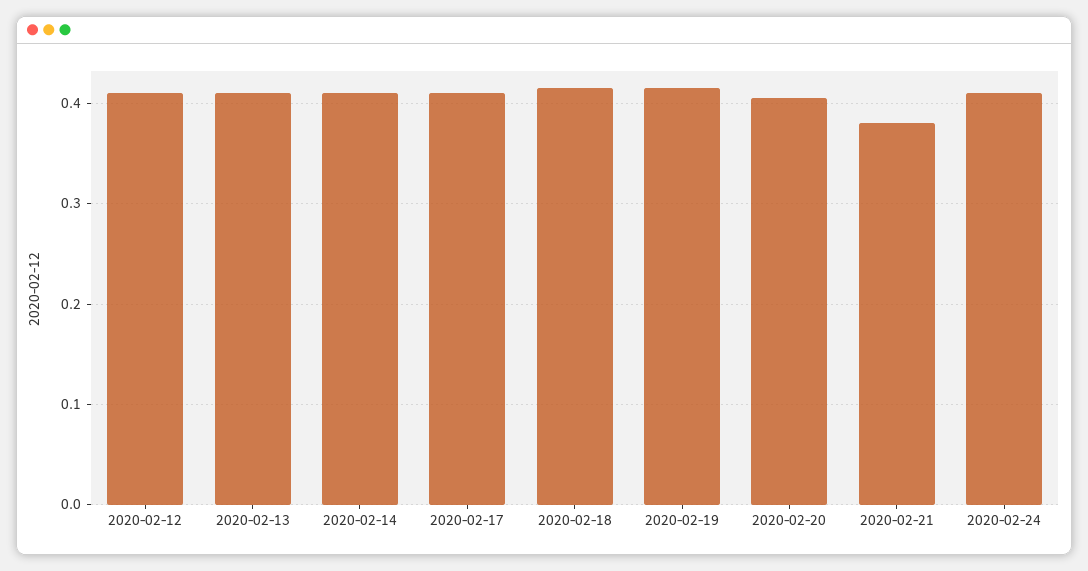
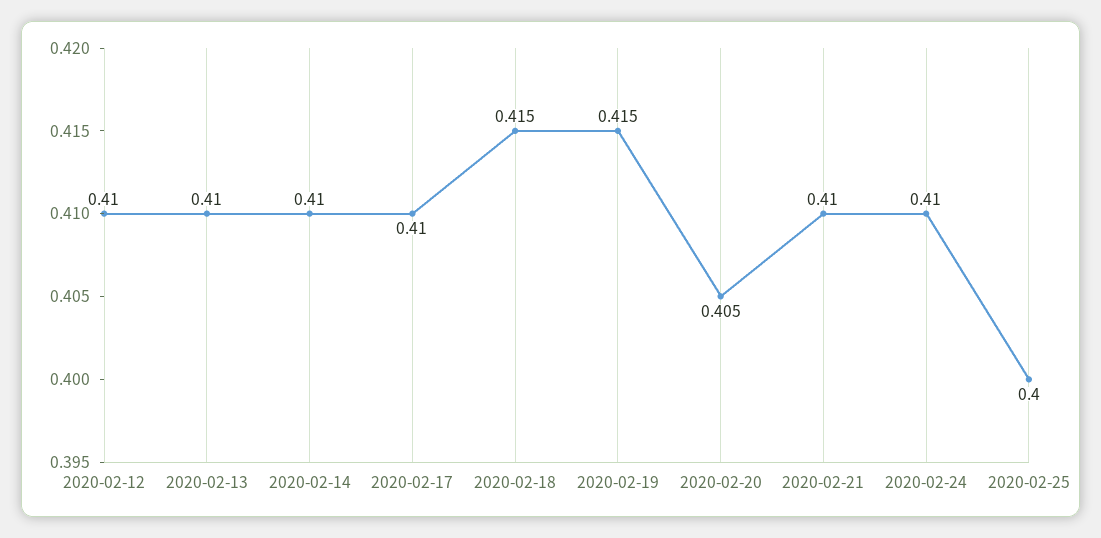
2020-02-21: 0.38 -> 0.41
2020-02-25: none -> 0.4

